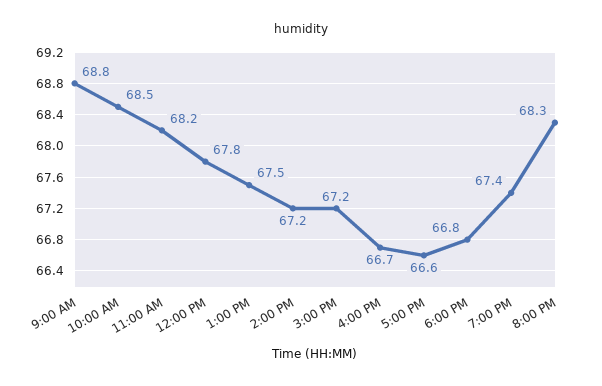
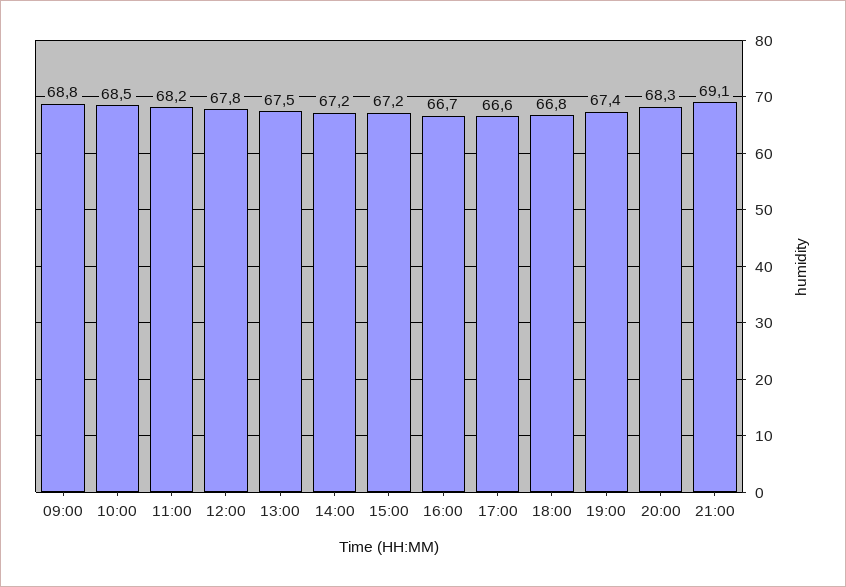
21:00: none -> 69.1

